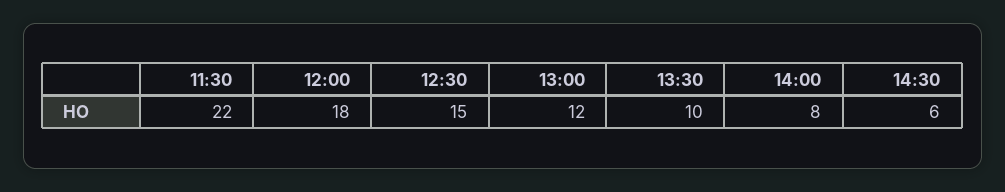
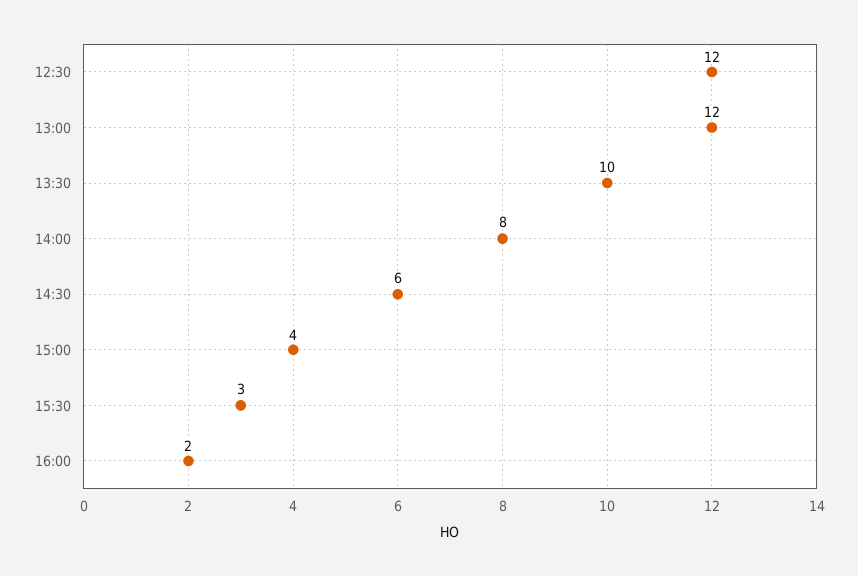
11:30: 22 -> none
12:00: 18 -> none
12:30: 15 -> 12
15:00: none -> 4
15:30: none -> 3
16:00: none -> 2

